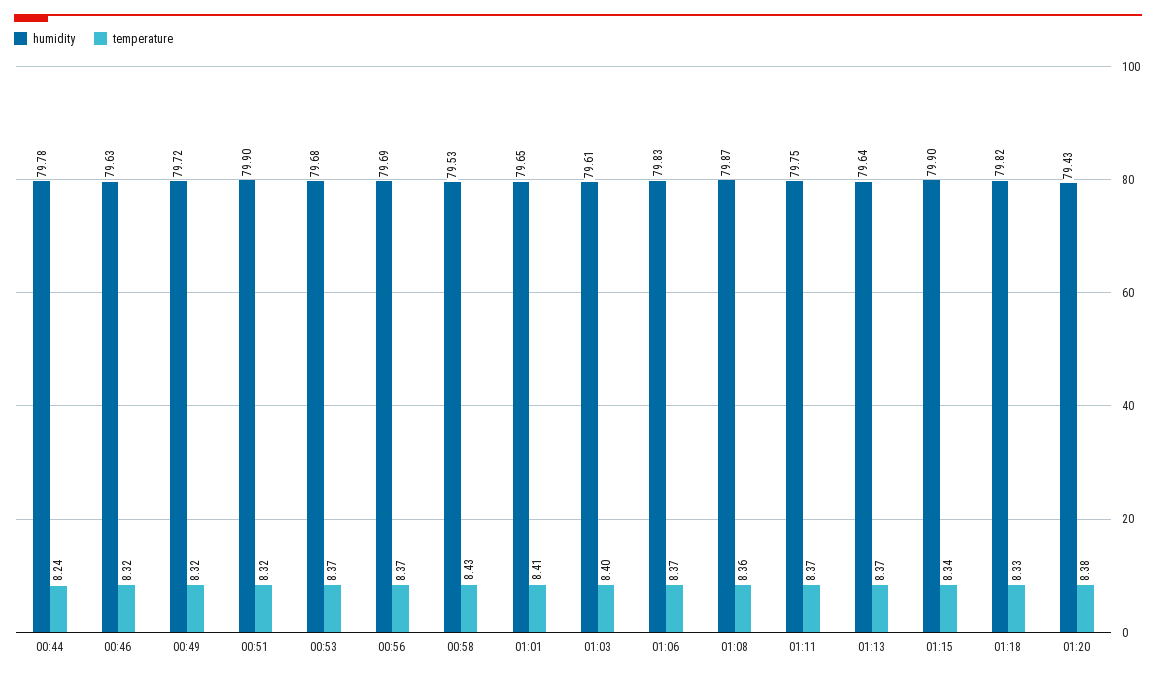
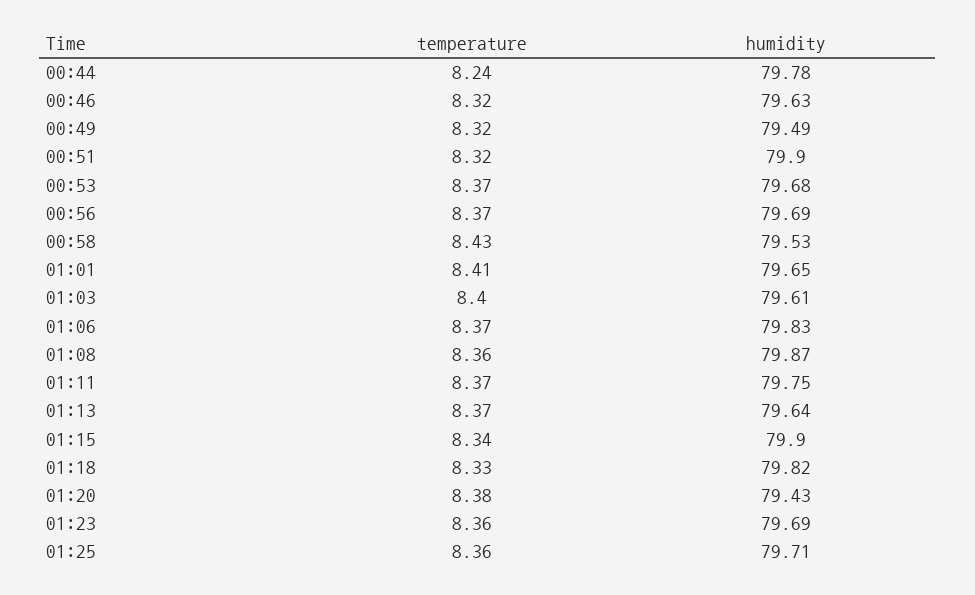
humidity, 00:49: 79.72 -> 79.49
temperature, 01:23: none -> 8.36
humidity, 01:23: none -> 79.69
temperature, 01:25: none -> 8.36
humidity, 01:25: none -> 79.71

